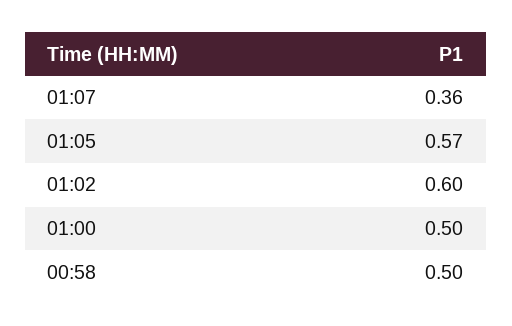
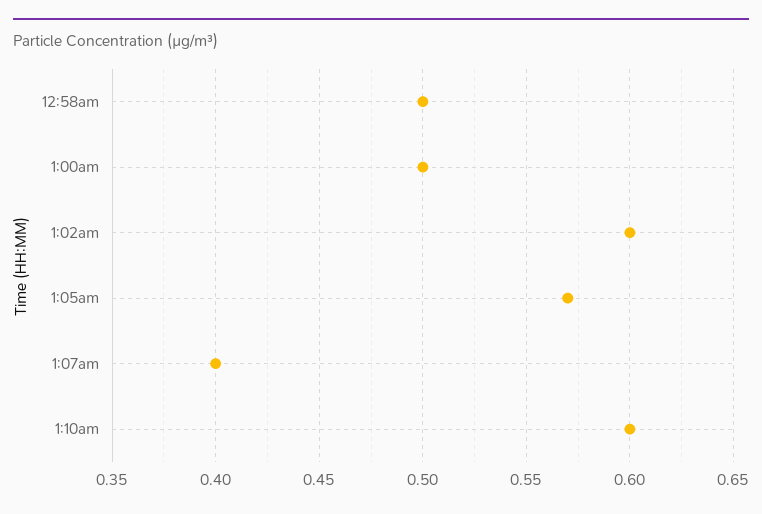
01:07: 0.36 -> 0.4
1:10am: none -> 0.6

